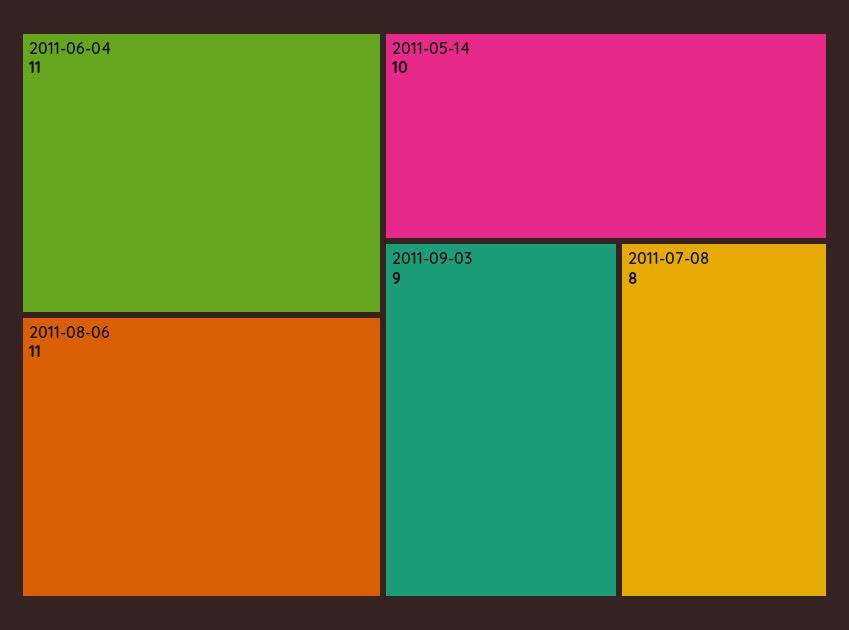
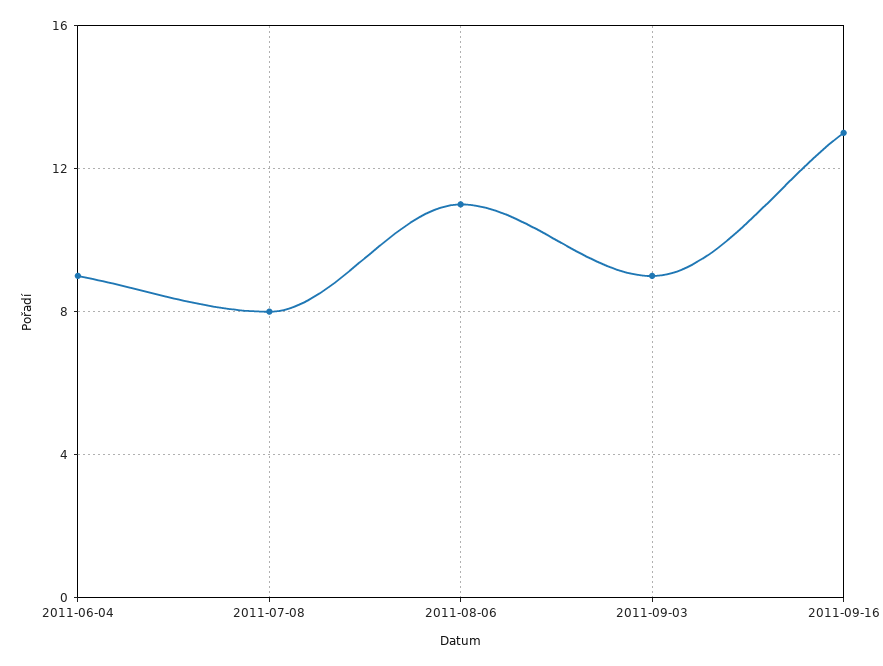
2011-06-04: 11 -> 9
2011-05-14: 10 -> none
2011-09-16: none -> 13

